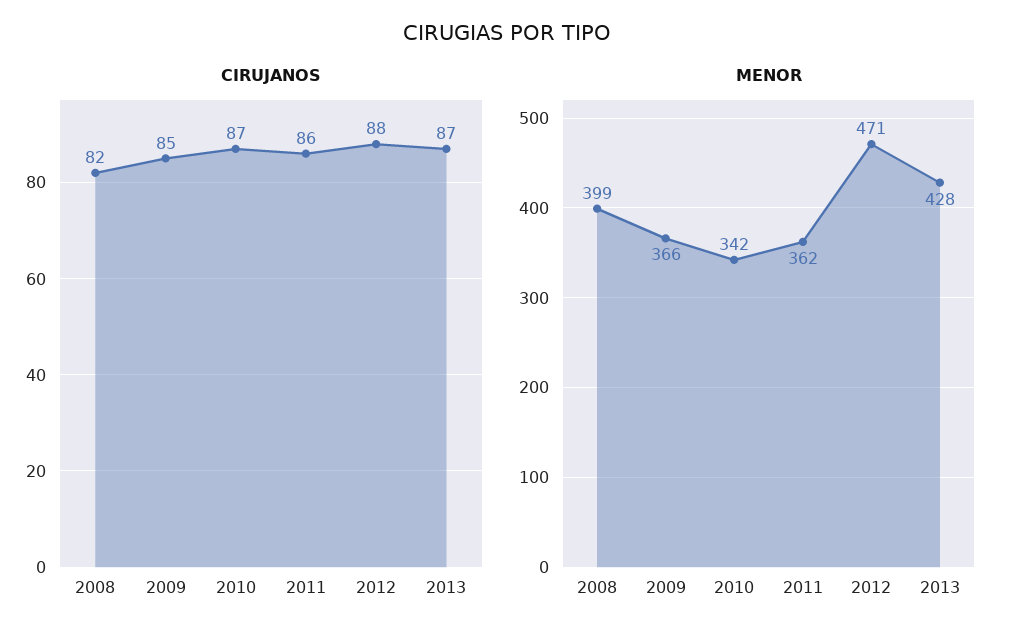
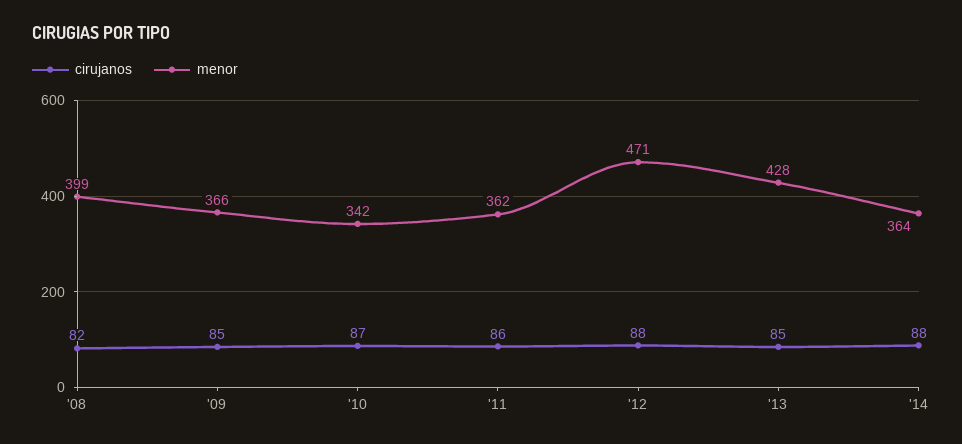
CIRUJANOS, 2013: 87 -> 85
CIRUJANOS, '14: none -> 88
MENOR, '14: none -> 364

